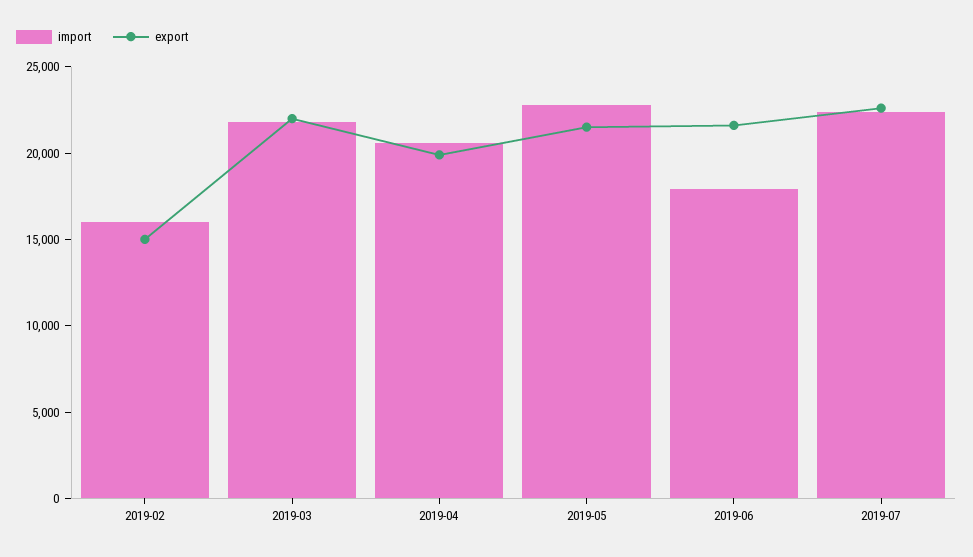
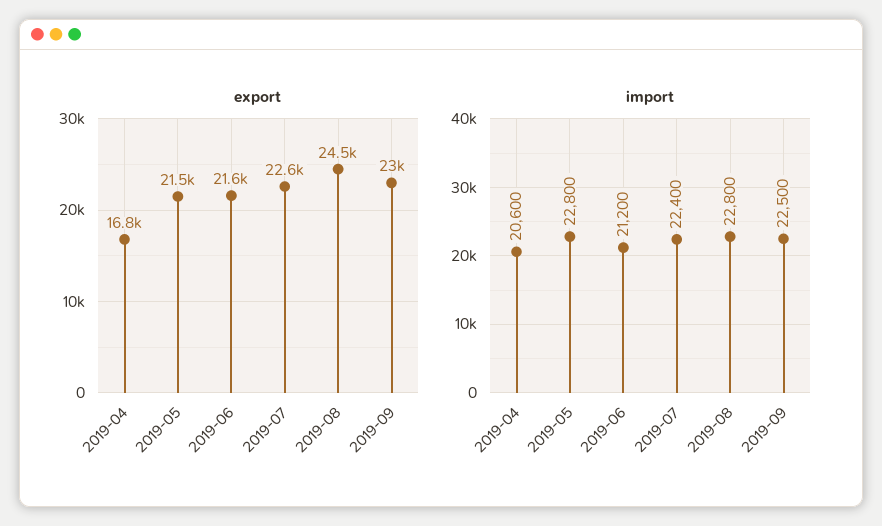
import, 2019-02: 16000 -> none
export, 2019-02: 15000 -> none
import, 2019-03: 22000 -> none
export, 2019-03: 22000 -> none
export, 2019-04: 20000 -> 16800
import, 2019-06: 18000 -> 21200
export, 2019-08: none -> 24500
export, 2019-09: none -> 23000
import, 2019-08: none -> 22800
import, 2019-09: none -> 22500

